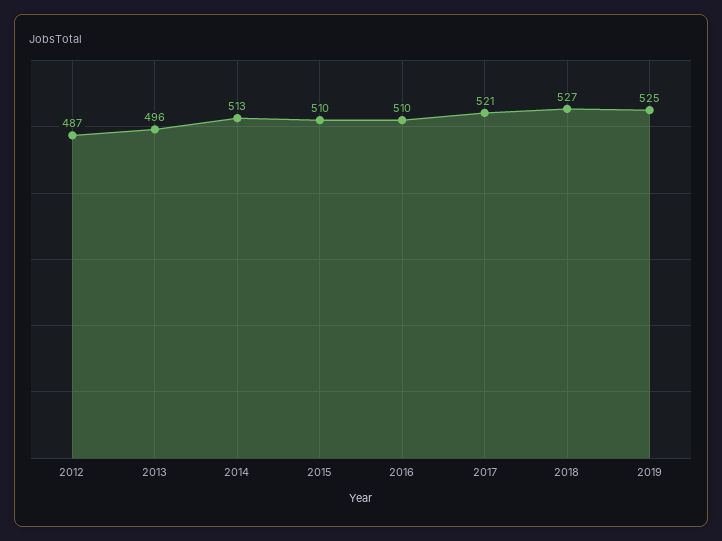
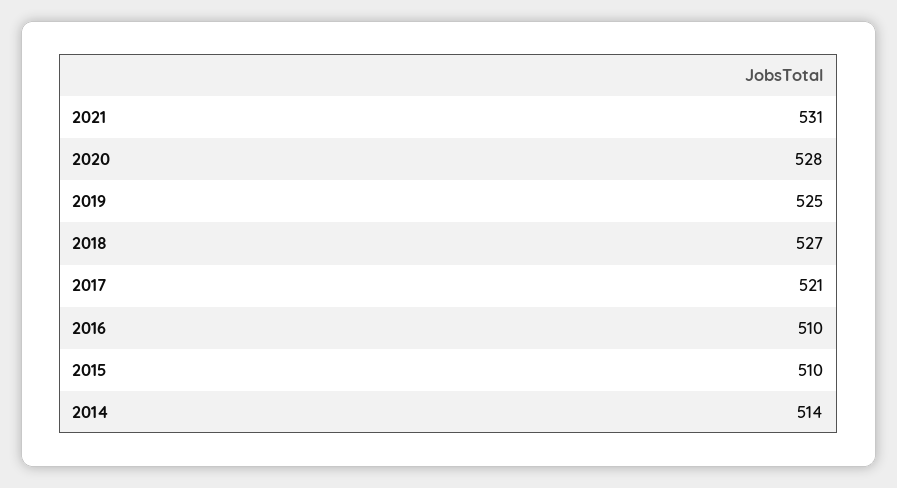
2012: 487 -> none
2013: 496 -> none
2014: 513 -> 514
2021: none -> 531
2020: none -> 528

